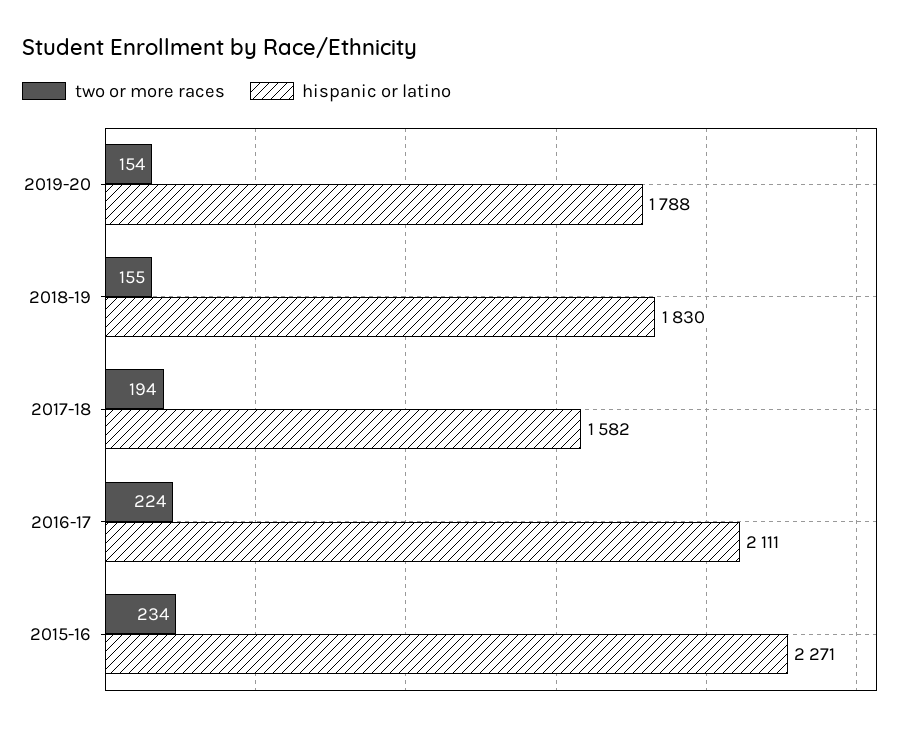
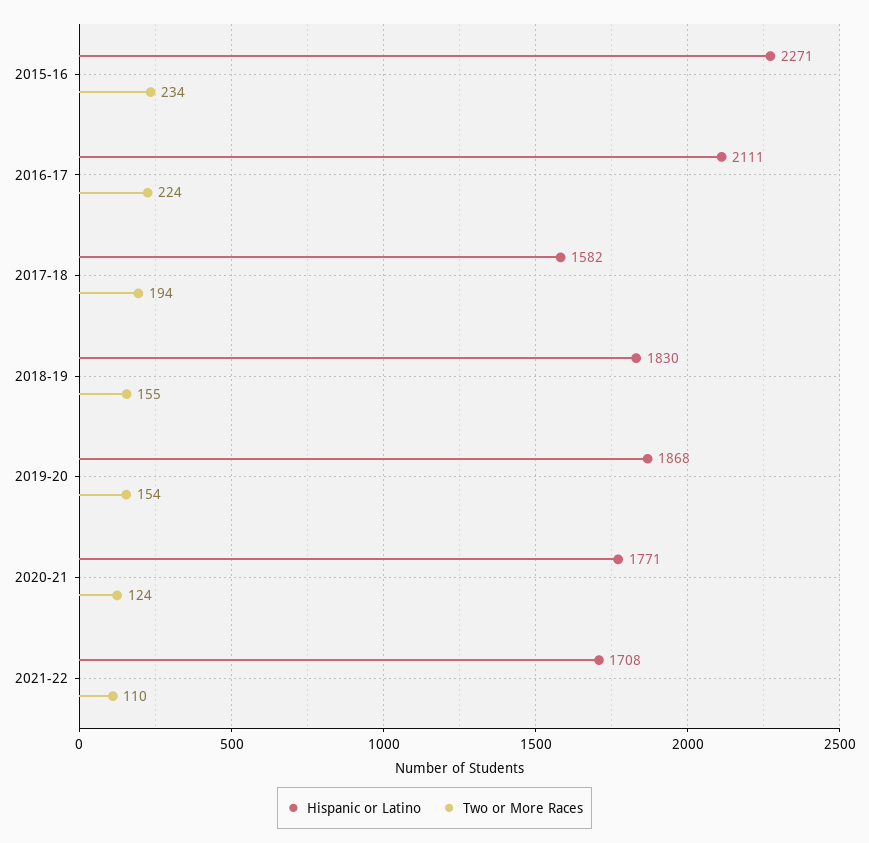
hispanic or latino, 2019-20: 1788 -> 1868
hispanic or latino, 2020-21: none -> 1771
two or more races, 2020-21: none -> 124
hispanic or latino, 2021-22: none -> 1708
two or more races, 2021-22: none -> 110

